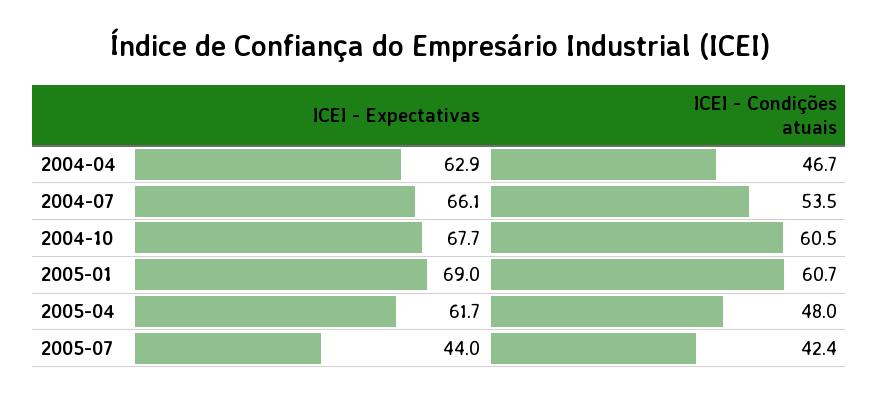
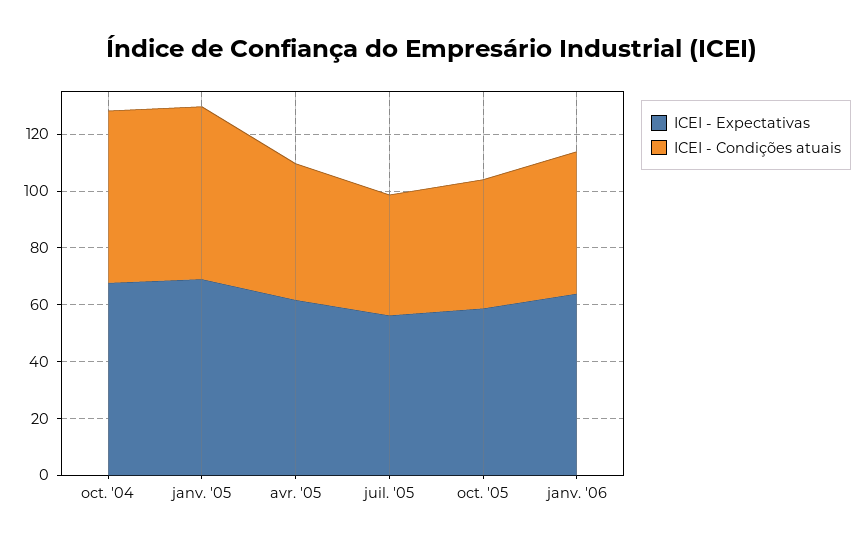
ICEI - Expectativas, 2004-04: 62.9 -> none
ICEI - Condições atuais, 2004-04: 46.7 -> none
ICEI - Expectativas, 2004-07: 66.1 -> none
ICEI - Condições atuais, 2004-07: 53.5 -> none
ICEI - Expectativas, 2005-07: 44 -> 55
ICEI - Expectativas, oct. '05: none -> 60
ICEI - Condições atuais, oct. '05: none -> 45
ICEI - Expectativas, janv. '06: none -> 65
ICEI - Condições atuais, janv. '06: none -> 50

